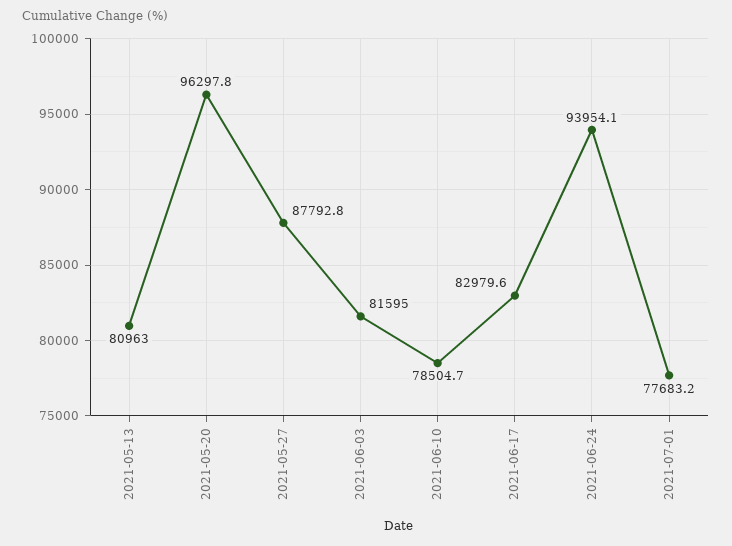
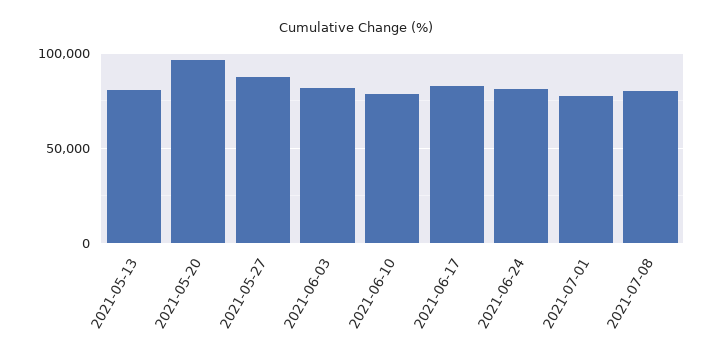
2021-06-24: 93954.1 -> 80000
2021-07-08: none -> 80000

